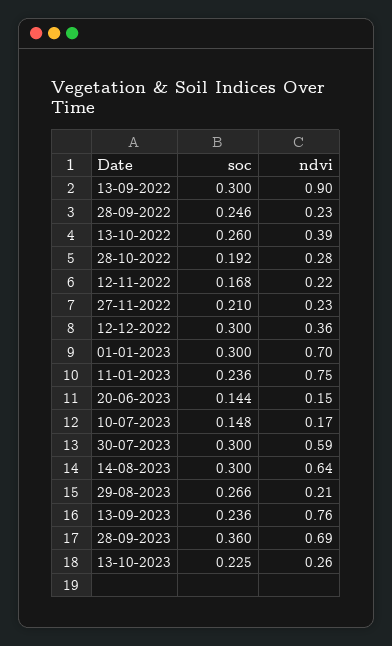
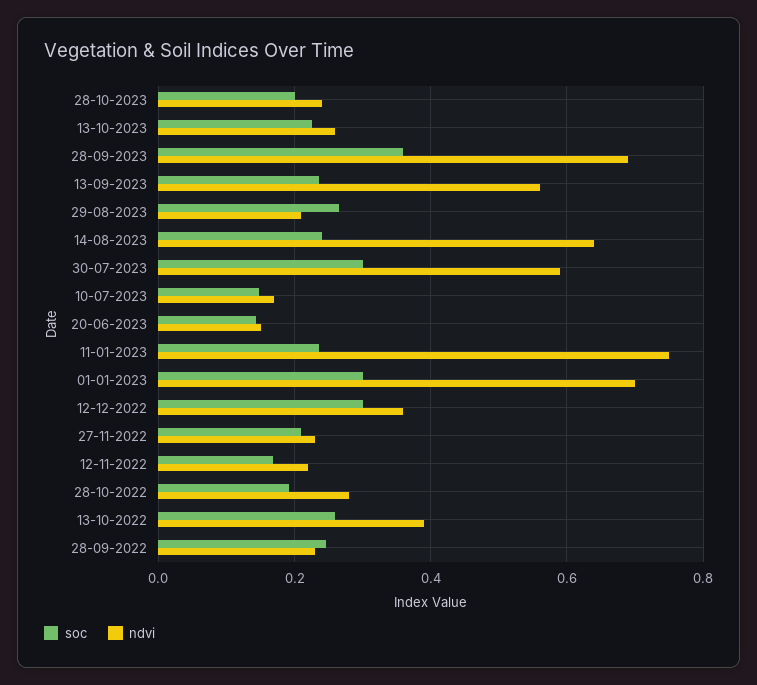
soc, 13-09-2022: 0.3 -> none
ndvi, 13-09-2022: 0.9 -> none
soc, 14-08-2023: 0.3 -> 0.24
ndvi, 13-09-2023: 0.76 -> 0.56
soc, 28-10-2023: none -> 0.2
ndvi, 28-10-2023: none -> 0.24

